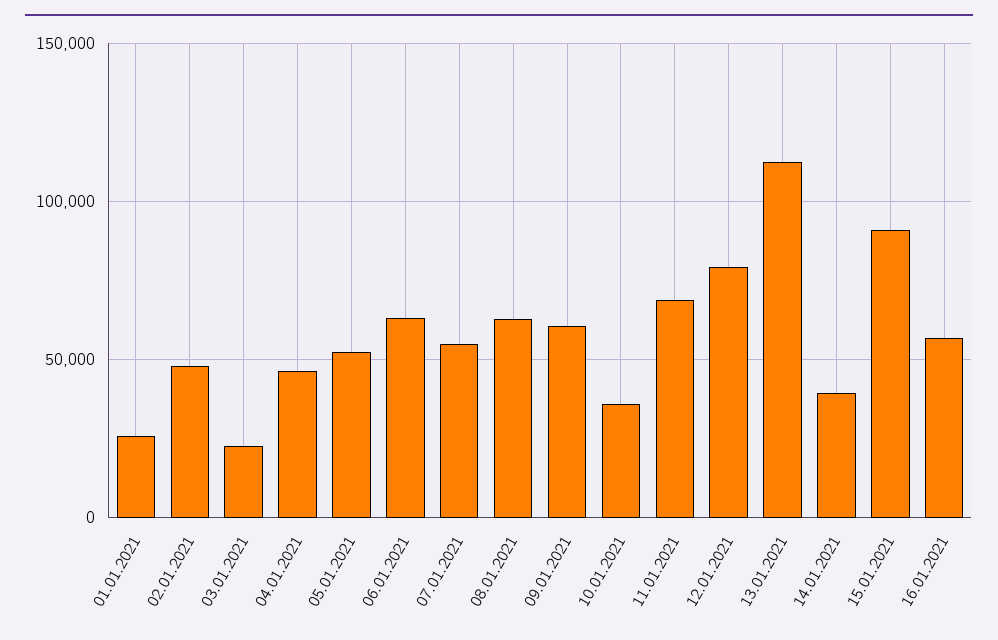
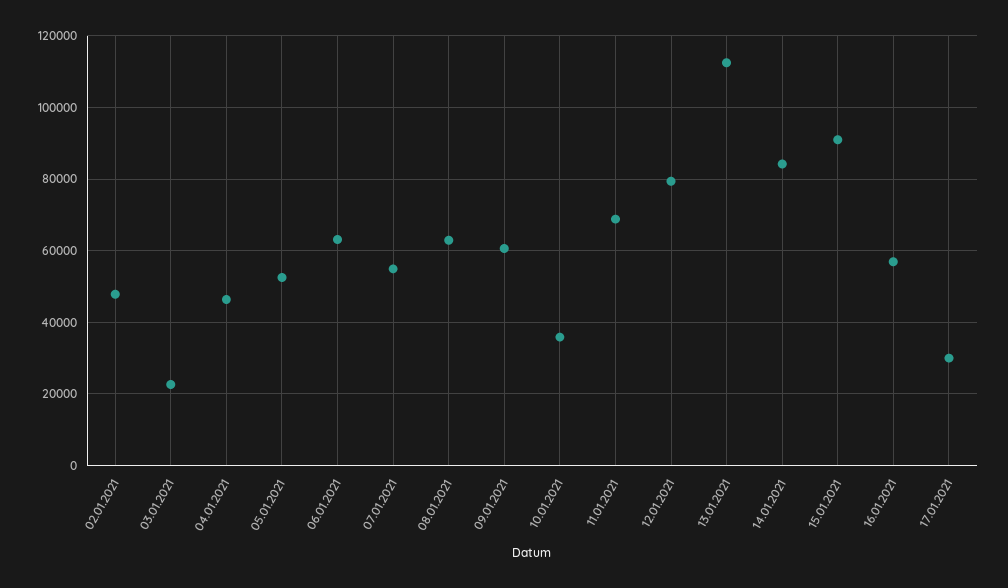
01.01.2021: 25000 -> none
14.01.2021: 40000 -> 84000
17.01.2021: none -> 30000

